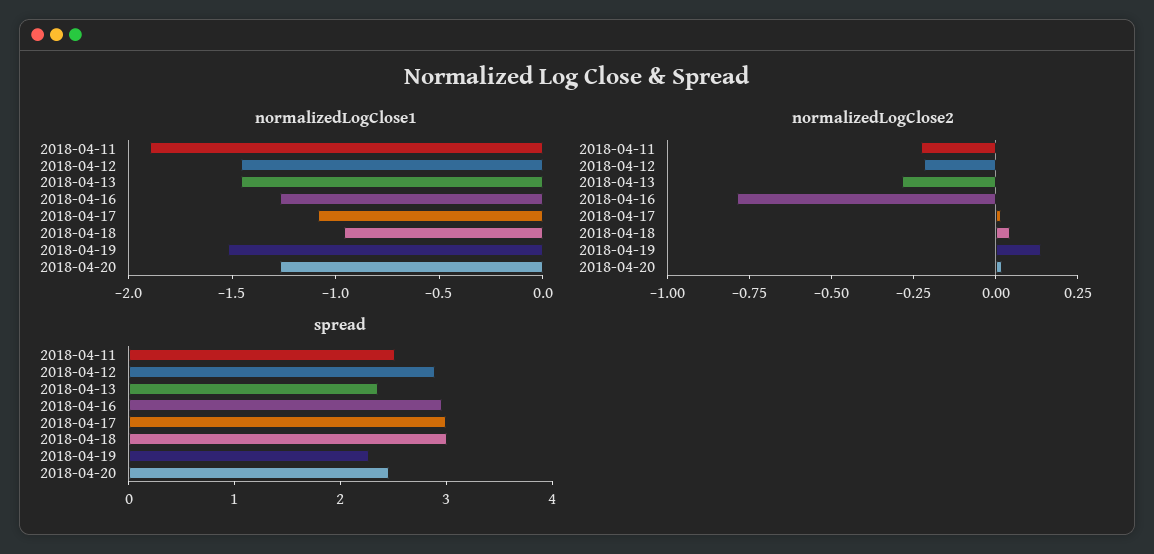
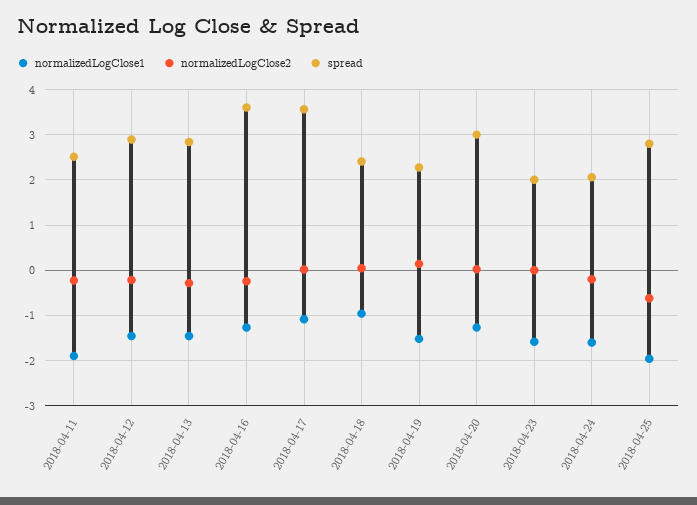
normalizedLogClose2, 2018-04-16: -0.8 -> -0.2
spread, 2018-04-13: 2.4 -> 2.8
spread, 2018-04-16: 3 -> 3.6
spread, 2018-04-17: 3 -> 3.6
spread, 2018-04-18: 3 -> 2.4
spread, 2018-04-20: 2.4 -> 3
normalizedLogClose1, 2018-04-23: none -> -1.6
normalizedLogClose2, 2018-04-23: none -> 0
spread, 2018-04-23: none -> 2
normalizedLogClose1, 2018-04-24: none -> -1.6
normalizedLogClose2, 2018-04-24: none -> -0.2
spread, 2018-04-24: none -> 2
normalizedLogClose1, 2018-04-25: none -> -2
normalizedLogClose2, 2018-04-25: none -> -0.6
spread, 2018-04-25: none -> 2.8

